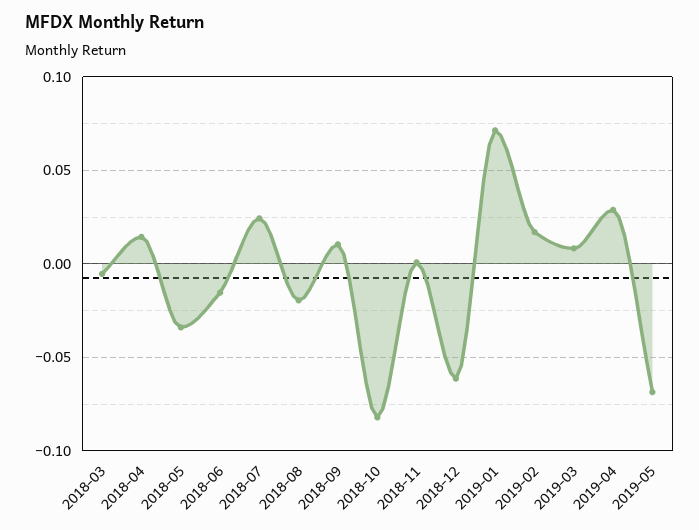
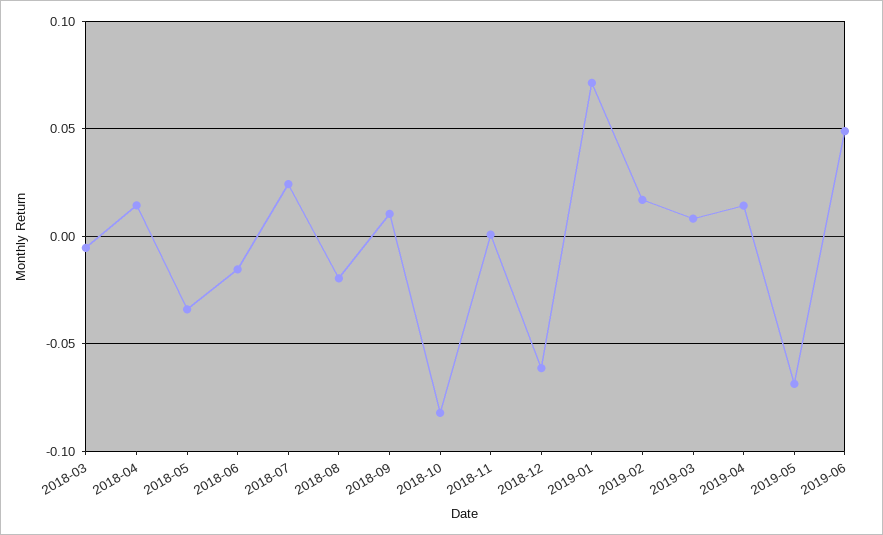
2019-04: 0.03 -> 0.015
2019-06: none -> 0.05

